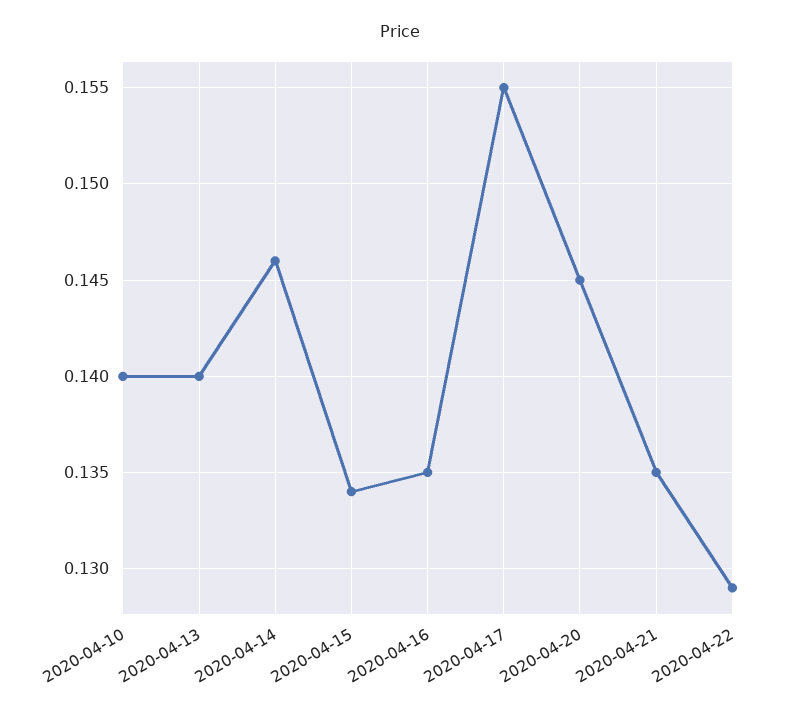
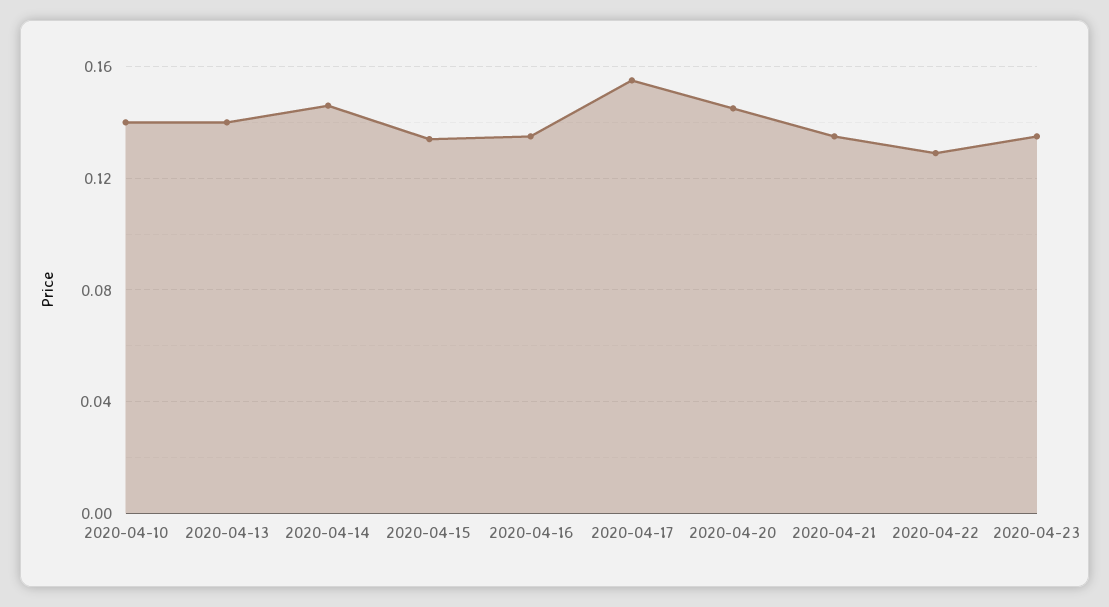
2020-04-23: none -> 0.135

